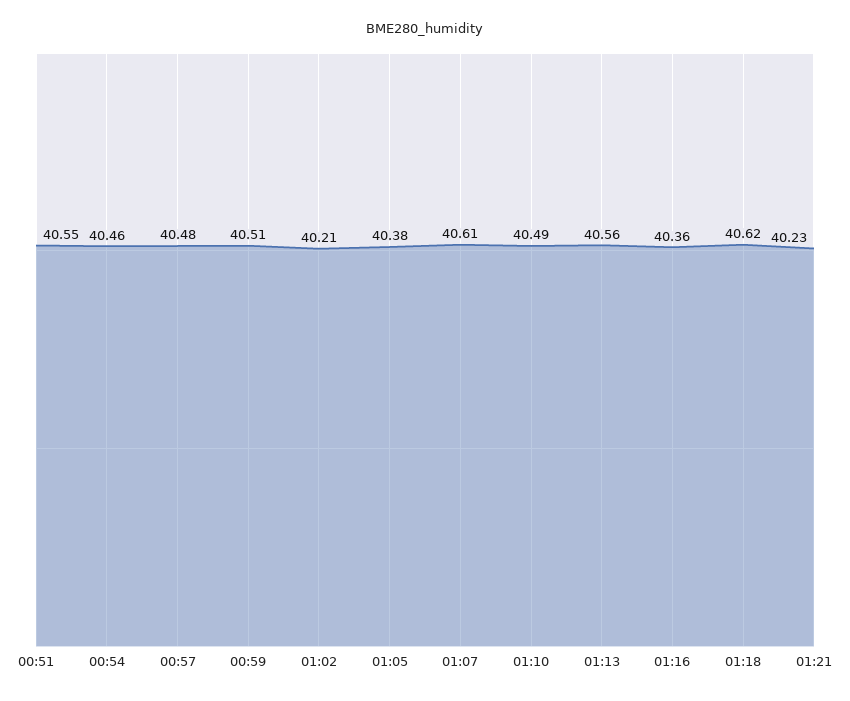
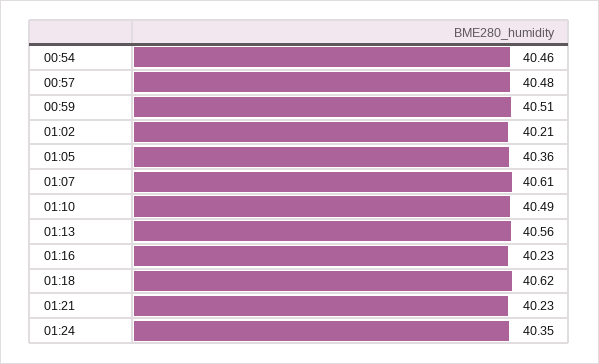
00:51: 40.55 -> none
01:05: 40.38 -> 40.36
01:16: 40.36 -> 40.23
01:24: none -> 40.35

